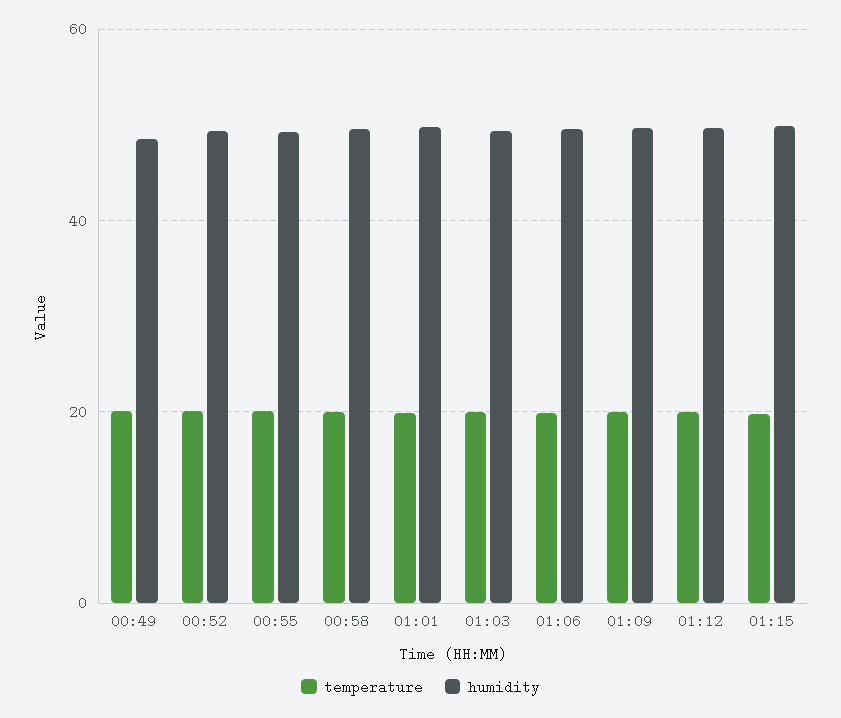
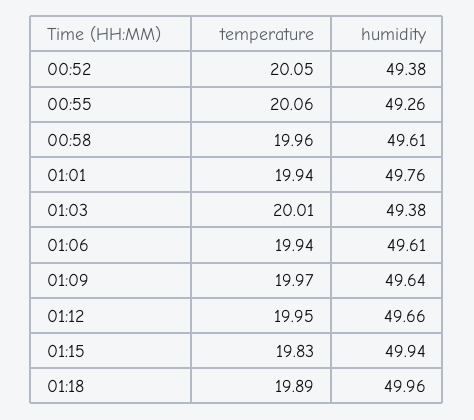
temperature, 00:49: 20 -> none
humidity, 00:49: 48 -> none
temperature, 01:18: none -> 19.89
humidity, 01:18: none -> 49.96

